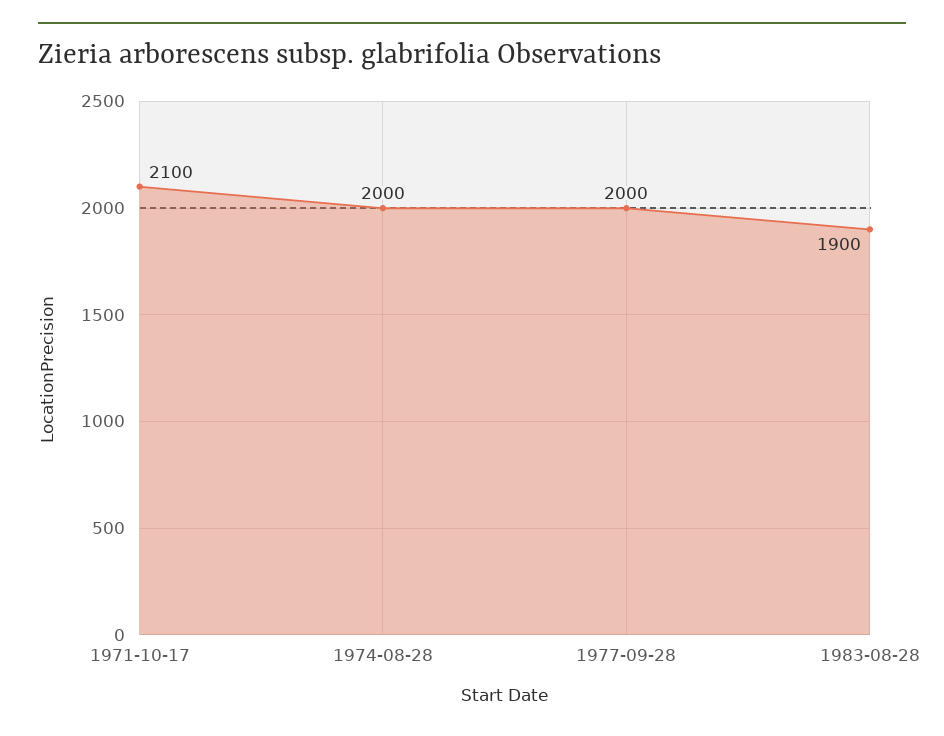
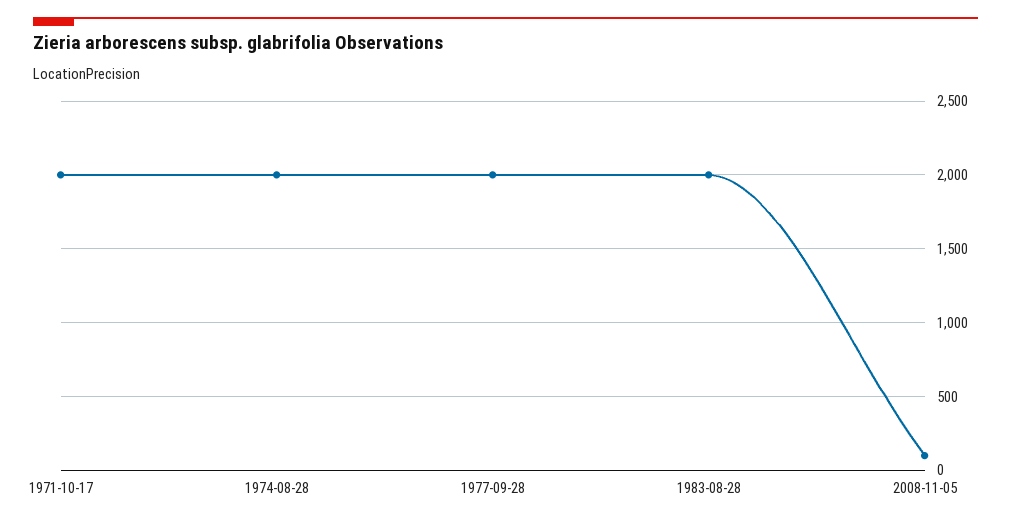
1971-10-17: 2100 -> 2000
1983-08-28: 1900 -> 2000
2008-11-05: none -> 100

